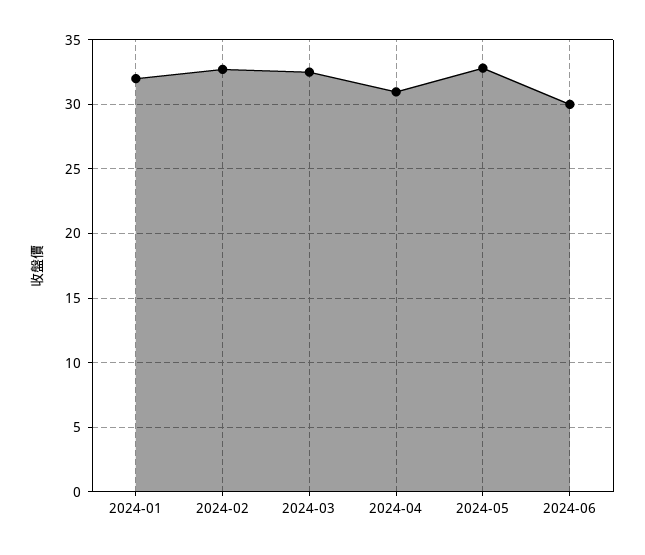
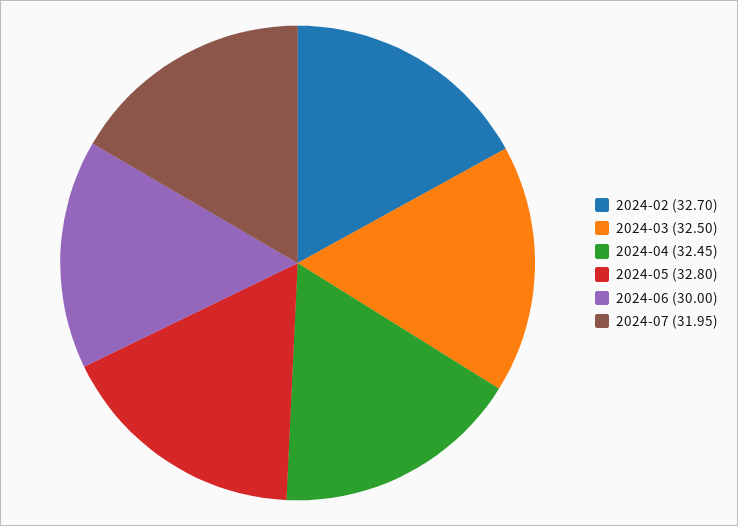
2024-01: 32 -> none
2024-04: 31 -> 32.45
2024-07: none -> 31.95

